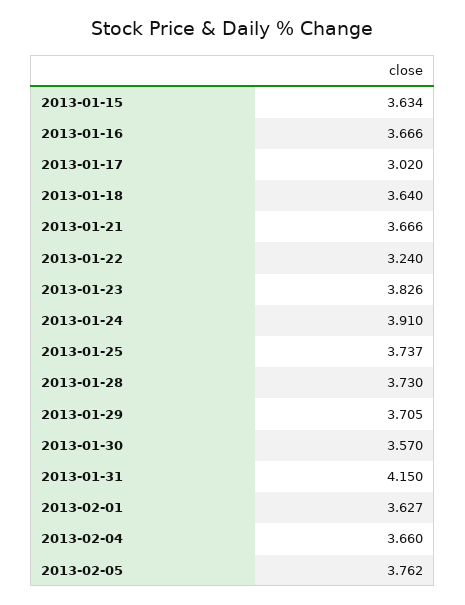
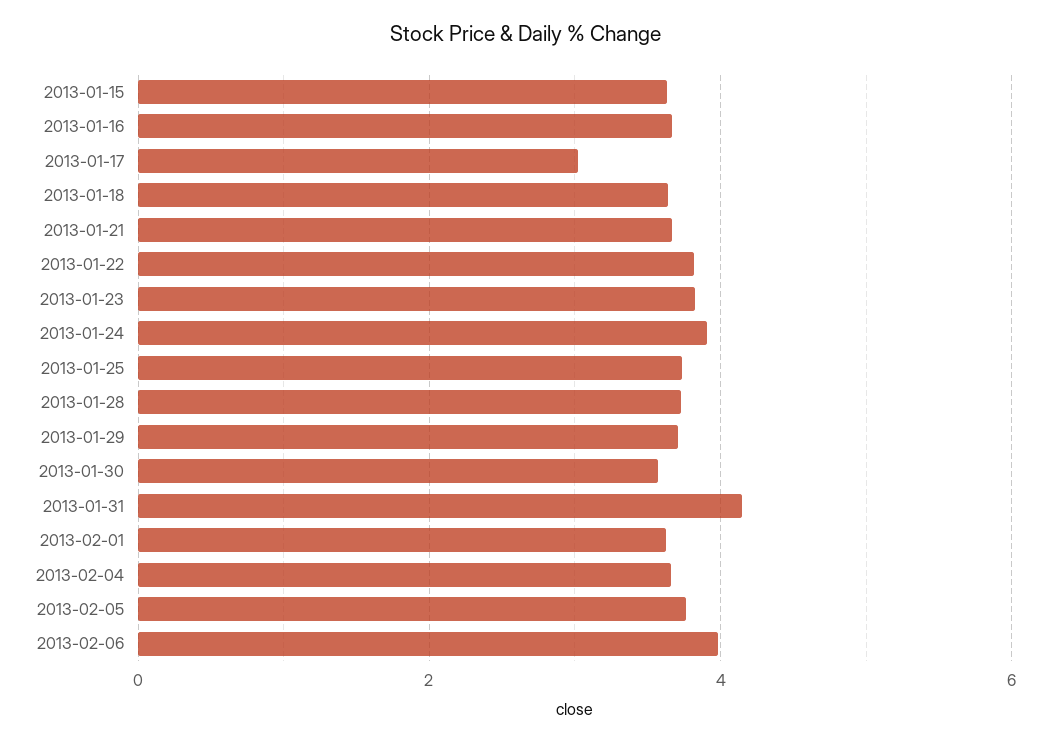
2013-01-22: 3.24 -> 3.8
2013-02-06: none -> 4

